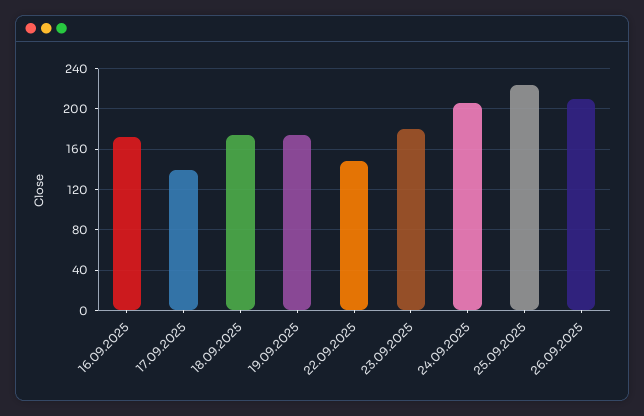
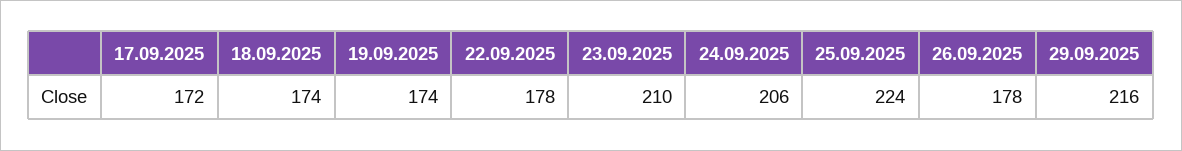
16.09.2025: 170 -> none
17.09.2025: 140 -> 172
22.09.2025: 150 -> 178
23.09.2025: 180 -> 210
26.09.2025: 210 -> 178
29.09.2025: none -> 216

